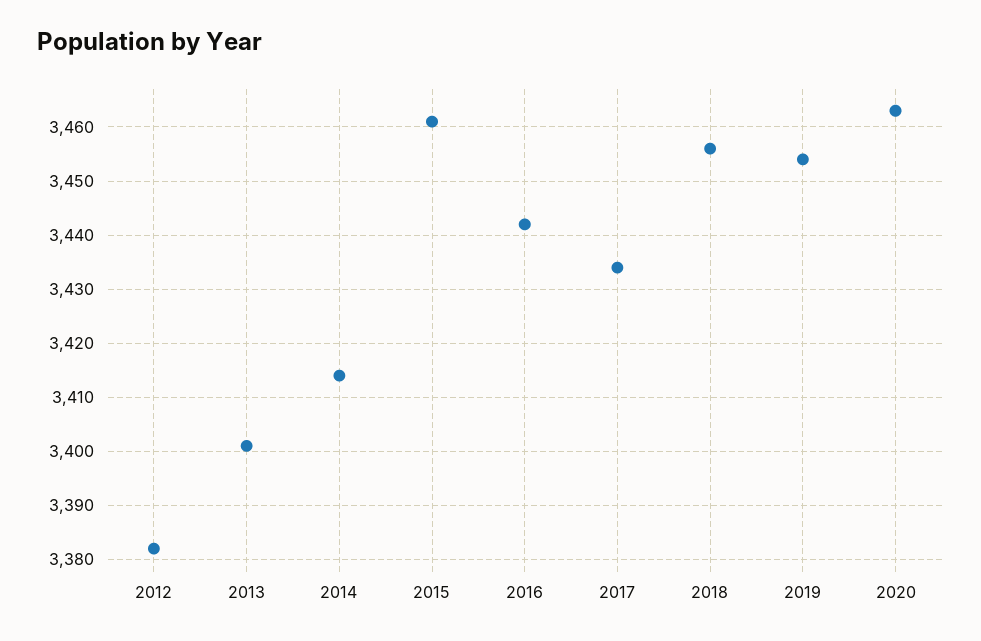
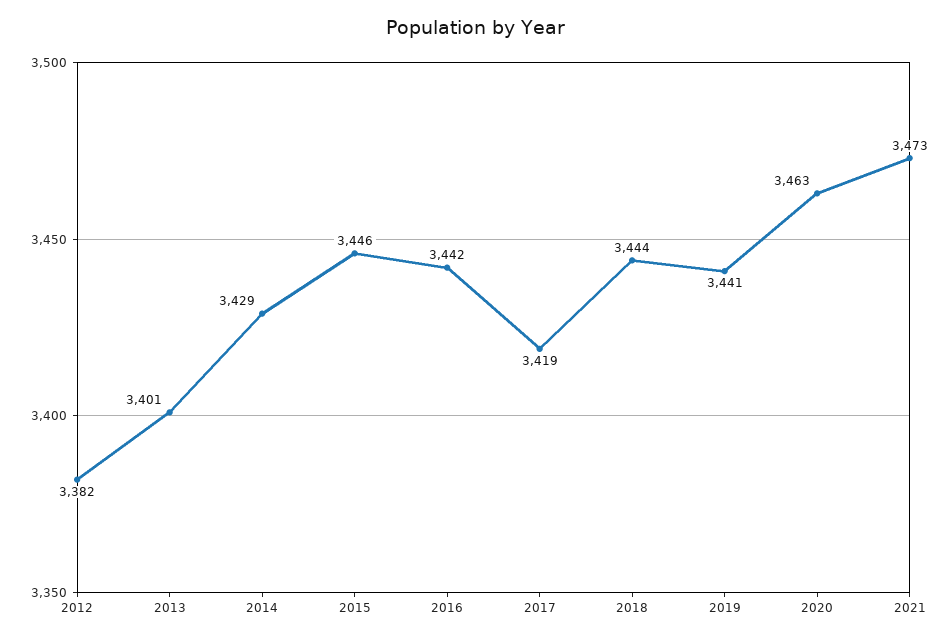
2014: 3415 -> 3429
2015: 3460 -> 3446
2017: 3435 -> 3419
2018: 3455 -> 3444
2019: 3455 -> 3441
2021: none -> 3473

